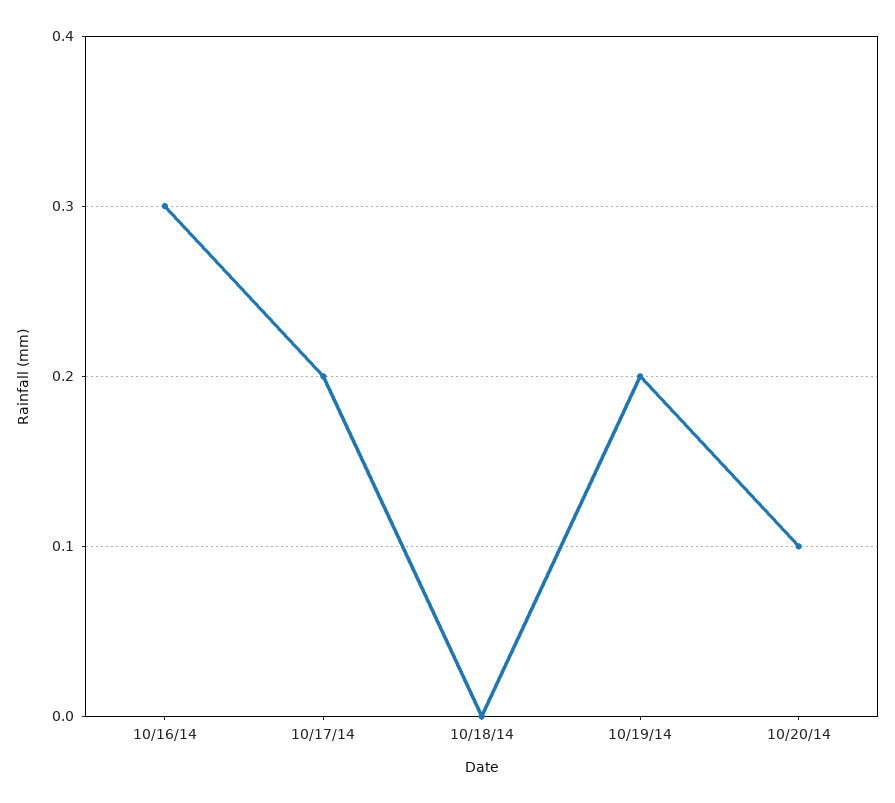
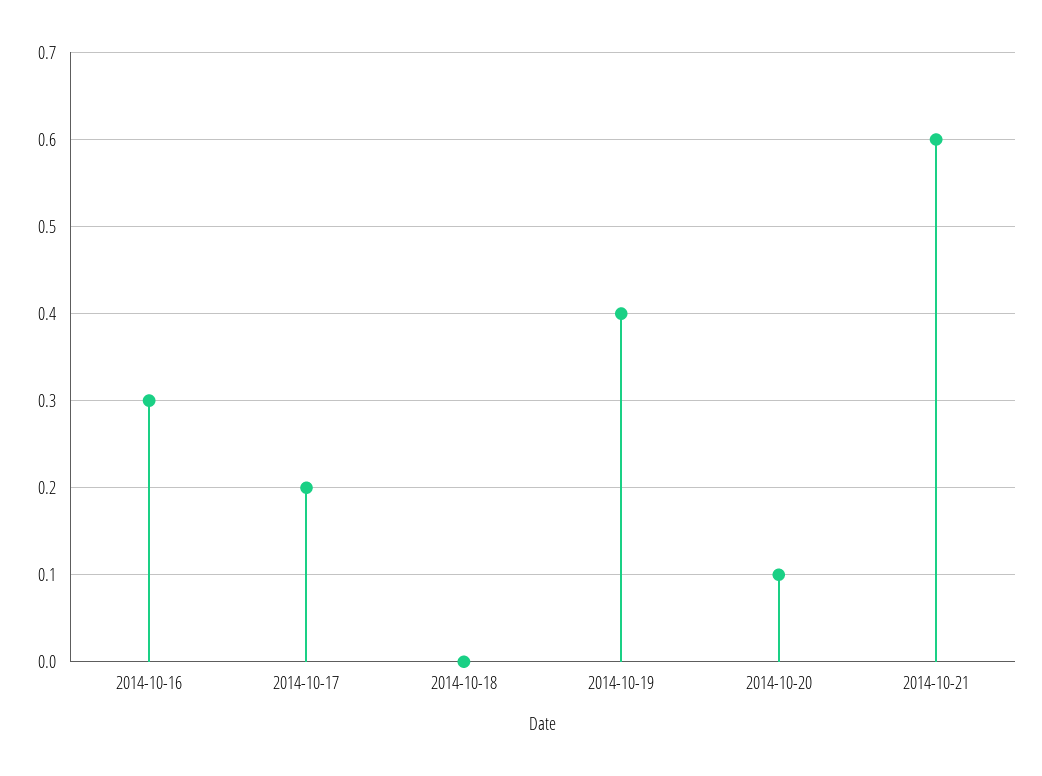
10/19/14: 0.2 -> 0.4
2014-10-21: none -> 0.6

